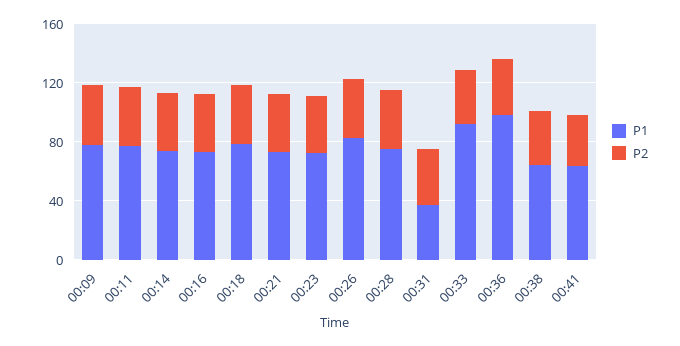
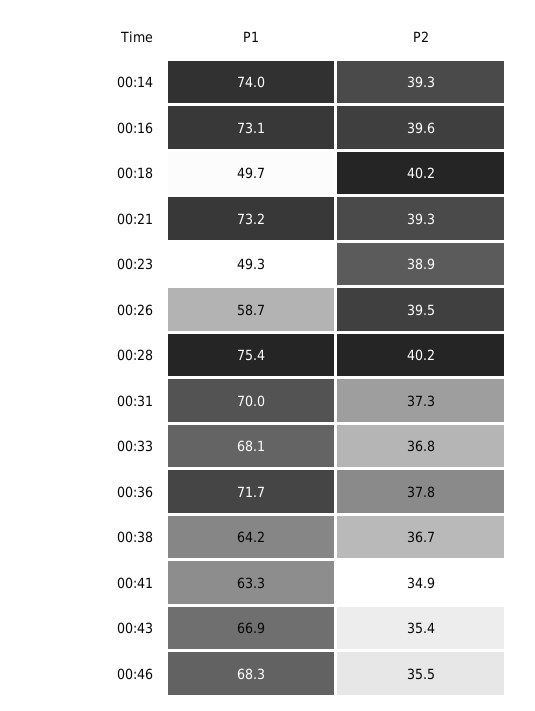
P1, 00:09: 80 -> none
P2, 00:09: 40 -> none
P1, 00:11: 80 -> none
P2, 00:11: 40 -> none
P1, 00:18: 80 -> 49.7
P1, 00:23: 70 -> 49.3
P1, 00:26: 80 -> 58.7
P1, 00:31: 40 -> 70
P1, 00:33: 90 -> 68.1
P1, 00:36: 100 -> 71.7
P1, 00:43: none -> 66.9
P2, 00:43: none -> 35.4
P1, 00:46: none -> 68.3
P2, 00:46: none -> 35.5

